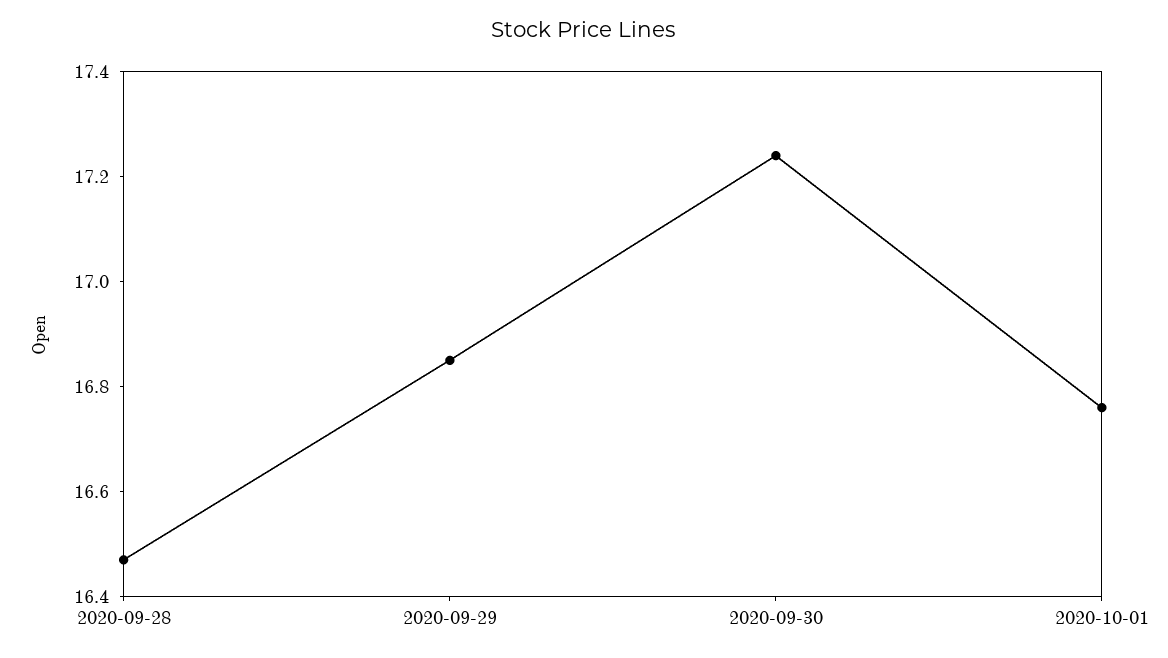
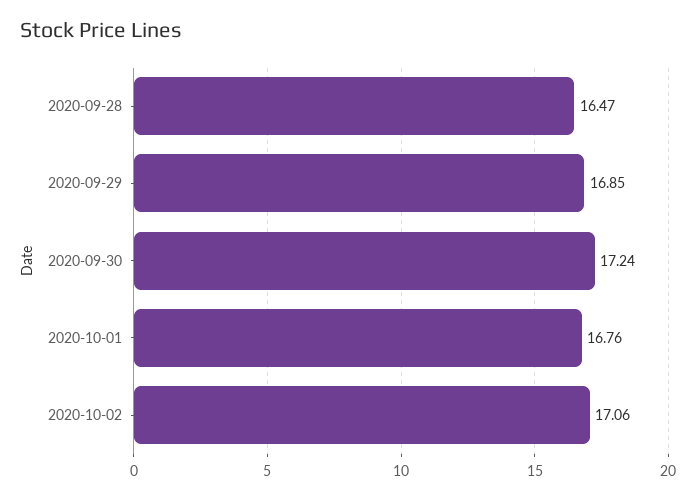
2020-10-02: none -> 17.06

